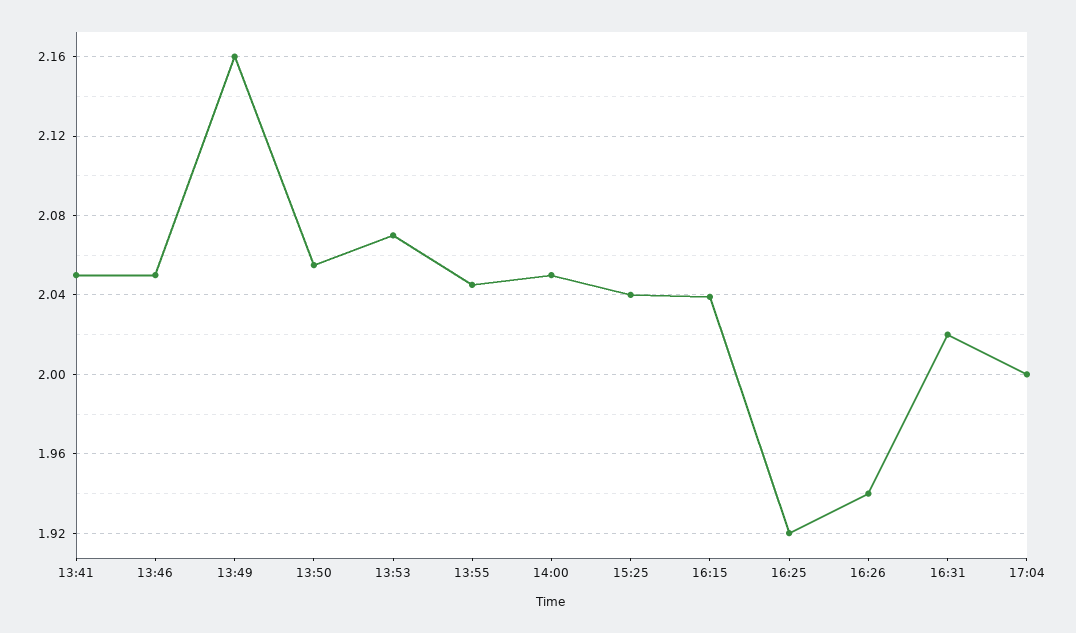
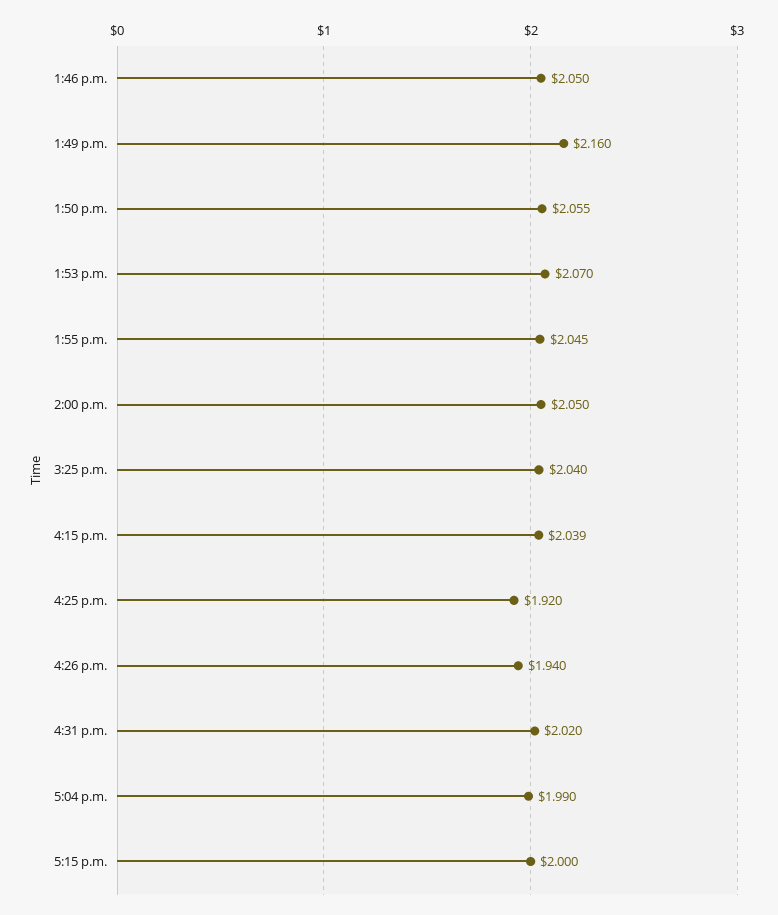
13:41: 2.05 -> none
17:04: 2 -> 1.99
5:15 p.m.: none -> 2

